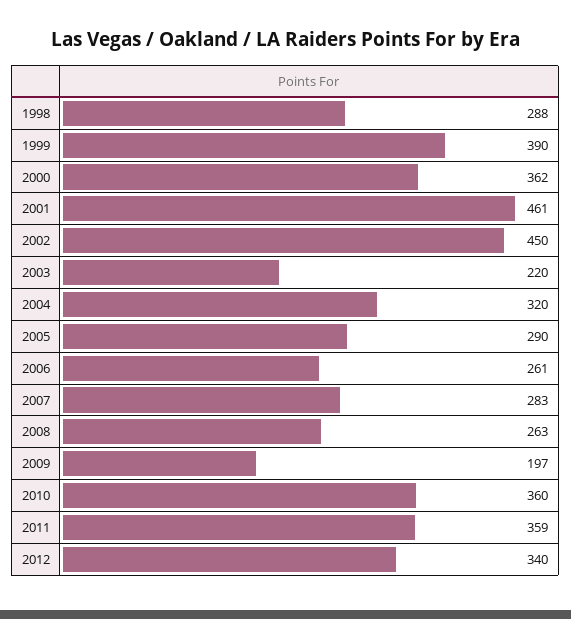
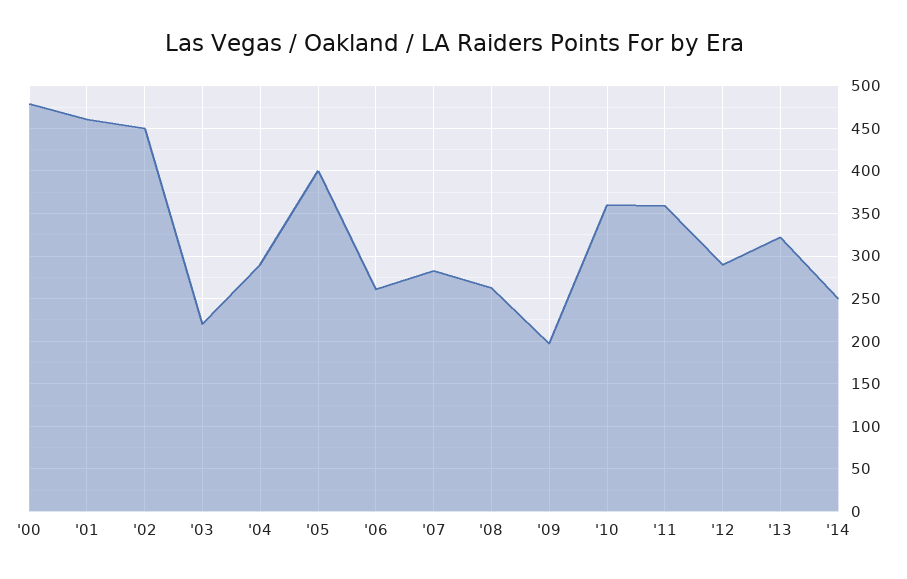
1998: 288 -> none
1999: 390 -> none
2000: 362 -> 480
2004: 320 -> 290
2005: 290 -> 400
2012: 340 -> 290
'13: none -> 320
'14: none -> 250

